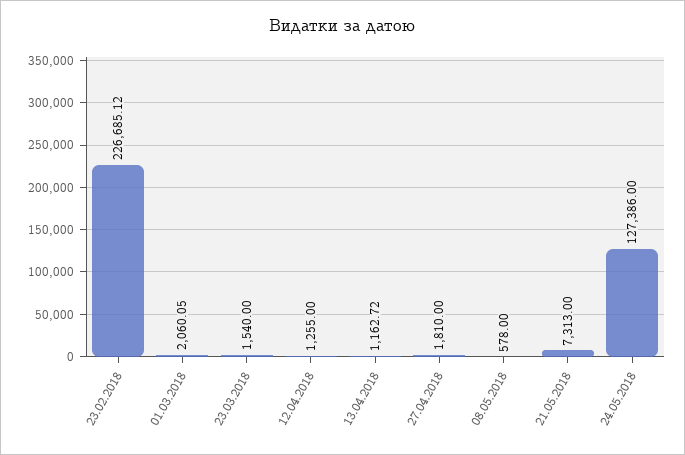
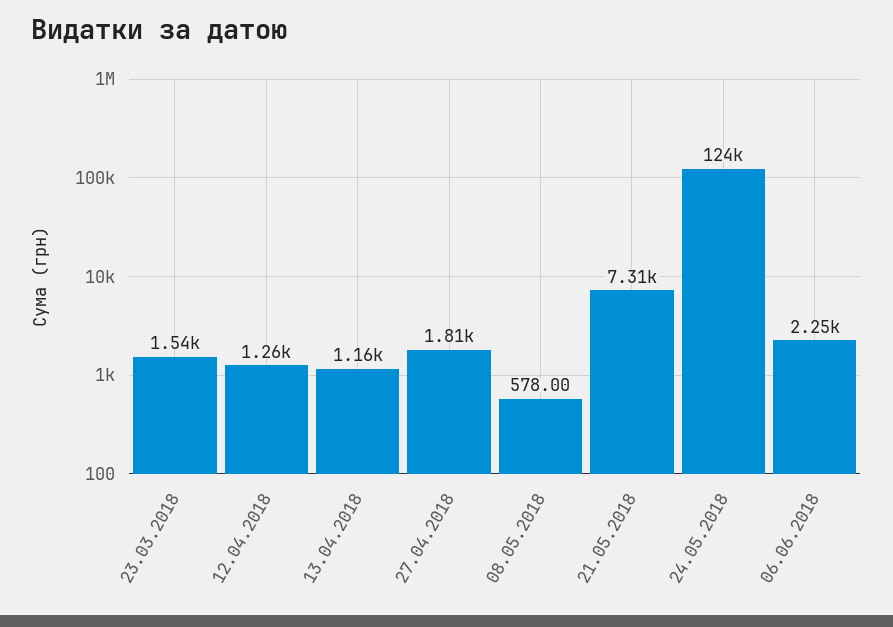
23.02.2018: 226685.12 -> none
01.03.2018: 2060.05 -> none
24.05.2018: 127386 -> 124000
06.06.2018: none -> 2250

